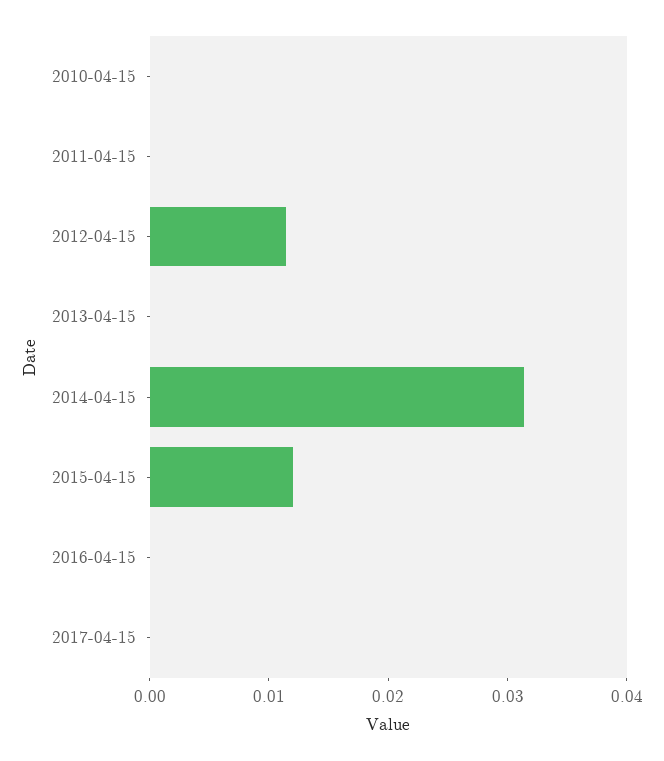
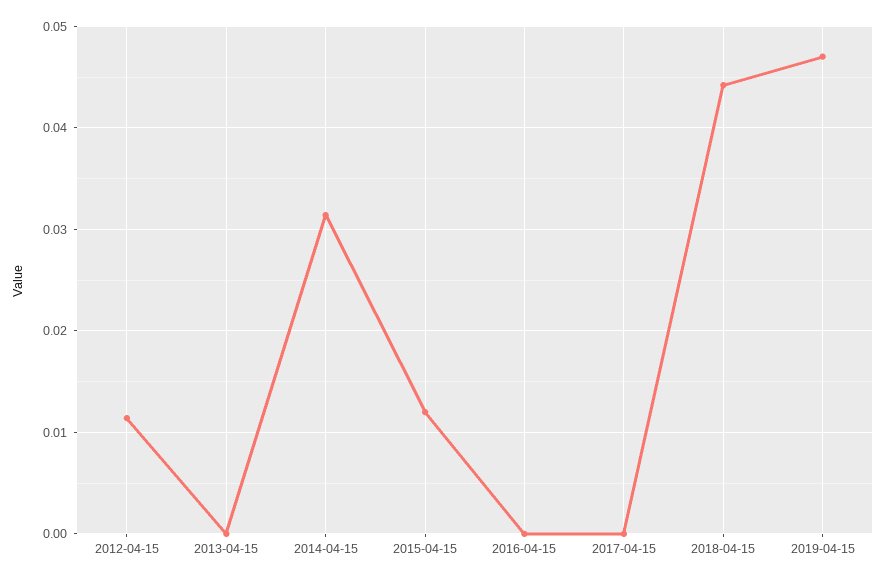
2010-04-15: 0 -> none
2011-04-15: 0 -> none
2018-04-15: none -> 0.044
2019-04-15: none -> 0.047

